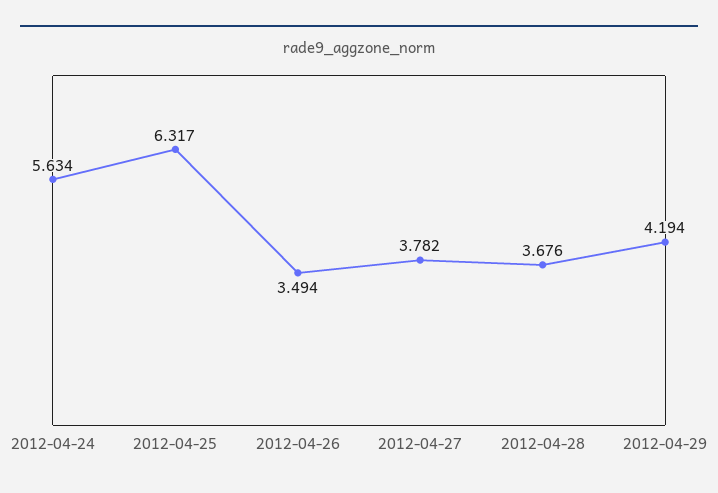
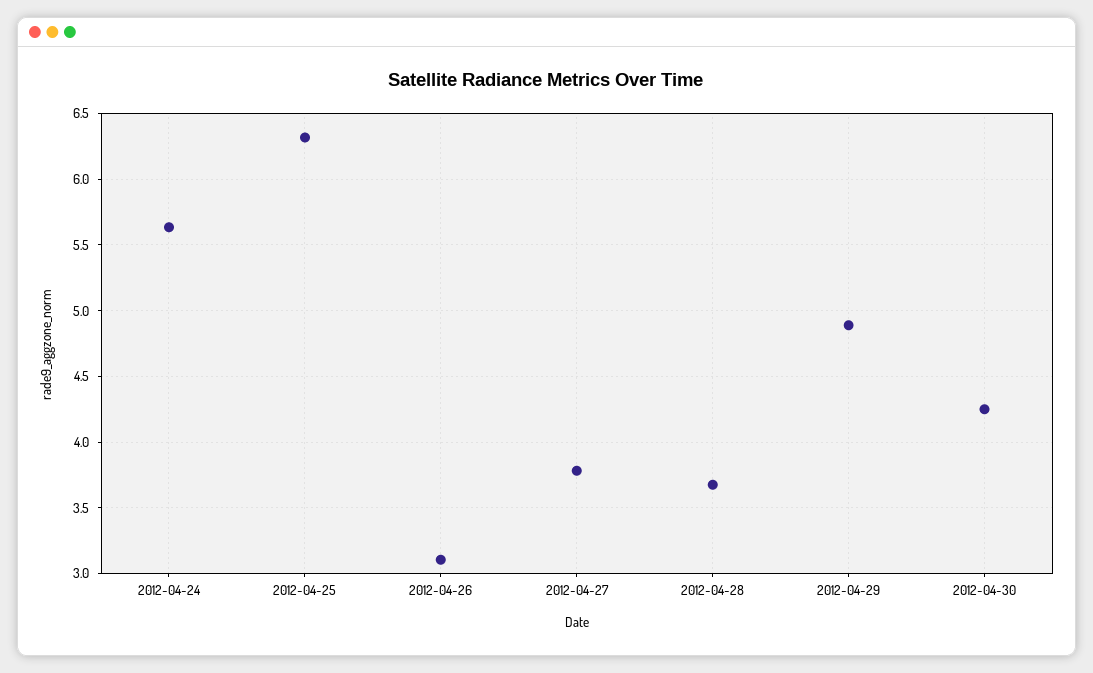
2012-04-26: 3.494 -> 3.1
2012-04-29: 4.194 -> 4.9
2012-04-30: none -> 4.25

